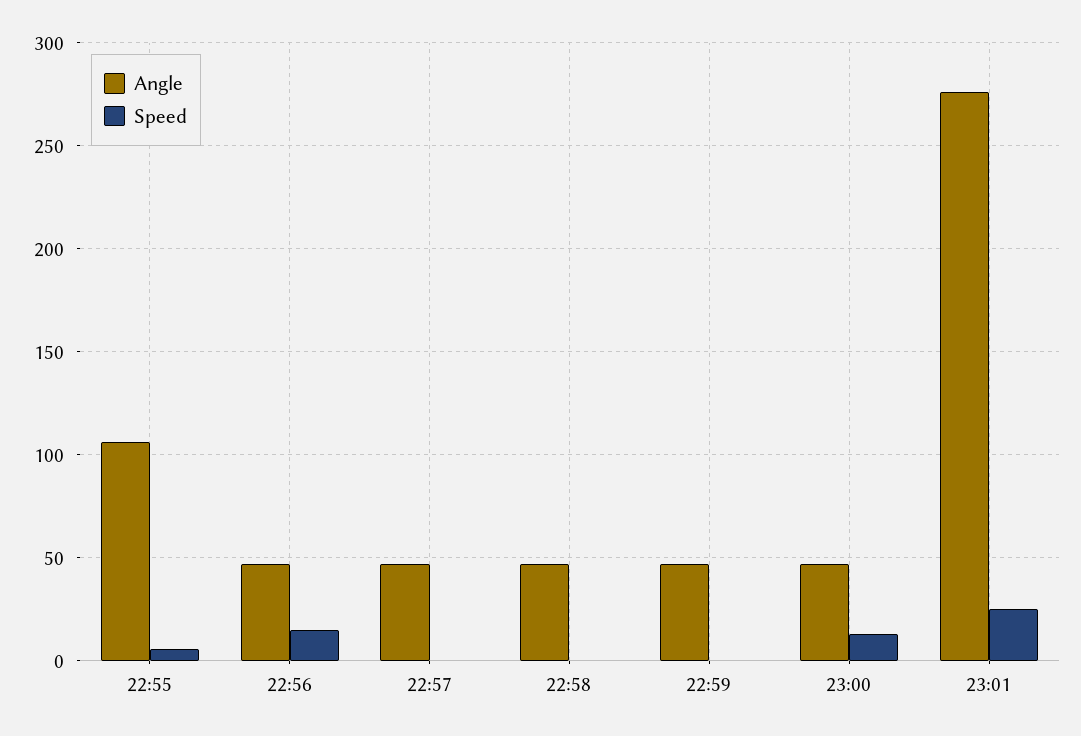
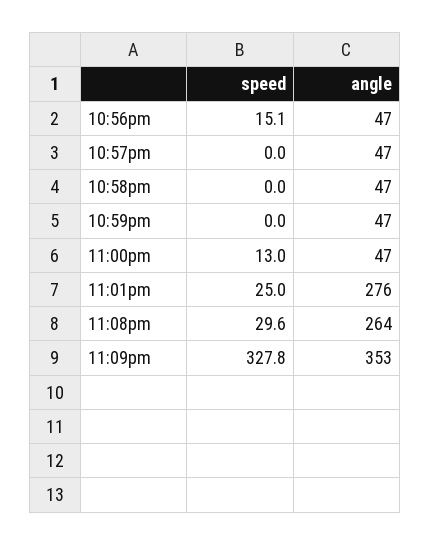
Angle, 22:55: 105 -> none
Speed, 22:55: 5 -> none
Speed, 11:08pm: none -> 29.6
Angle, 11:08pm: none -> 264
Speed, 11:09pm: none -> 327.8
Angle, 11:09pm: none -> 353

